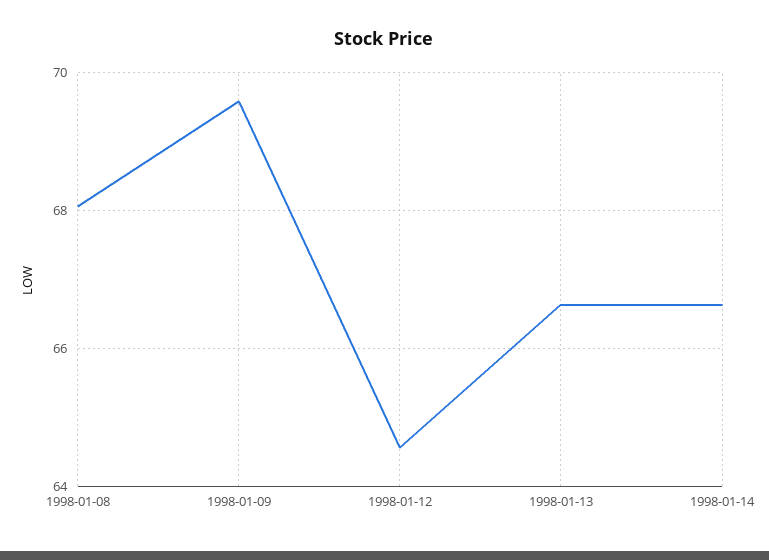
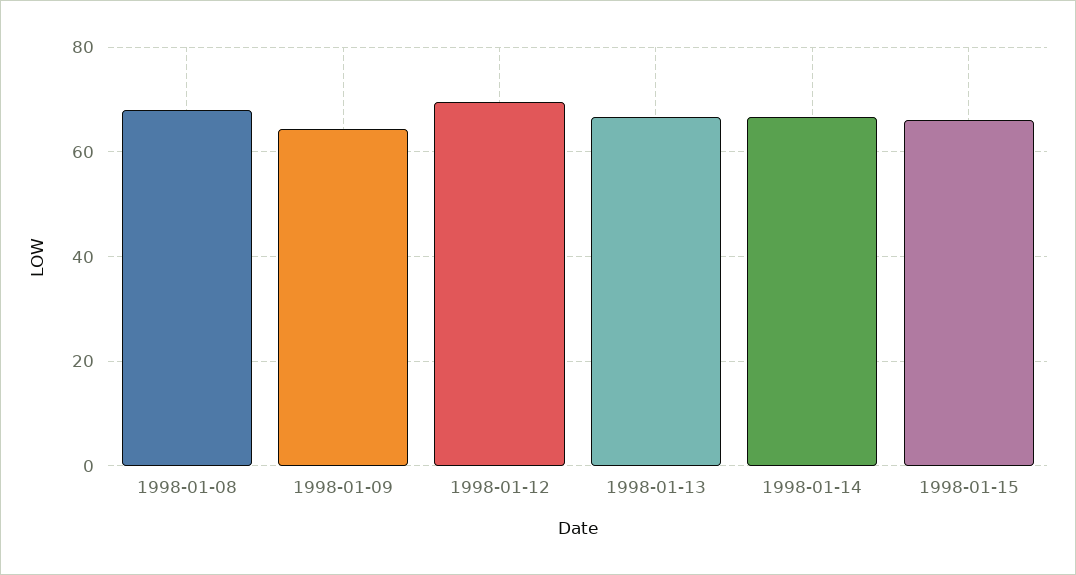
1998-01-09: 69.6 -> 64
1998-01-12: 64.6 -> 70
1998-01-15: none -> 66

